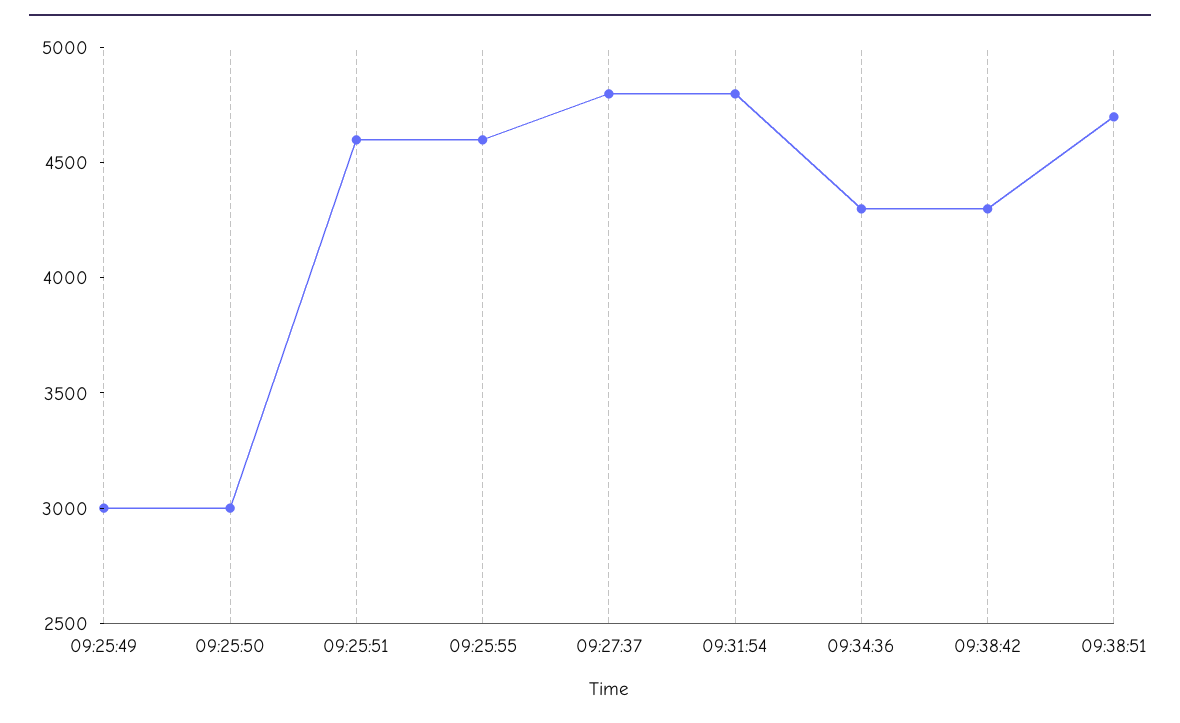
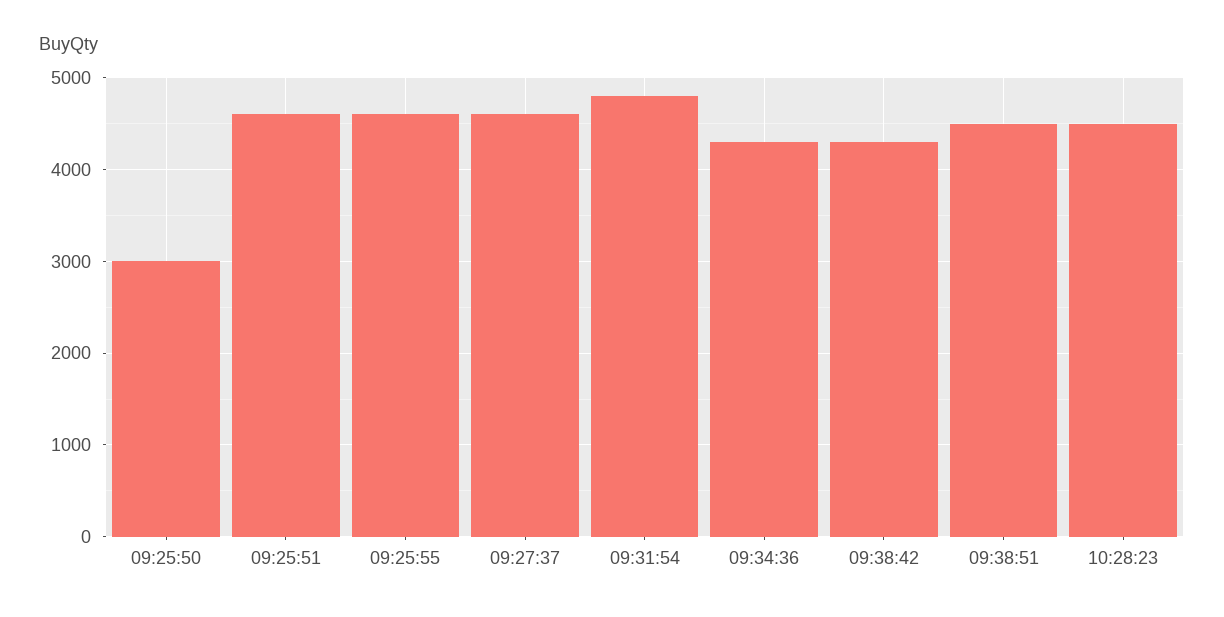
09:25:49: 3000 -> none
09:27:37: 4800 -> 4600
09:38:51: 4700 -> 4500
10:28:23: none -> 4500

